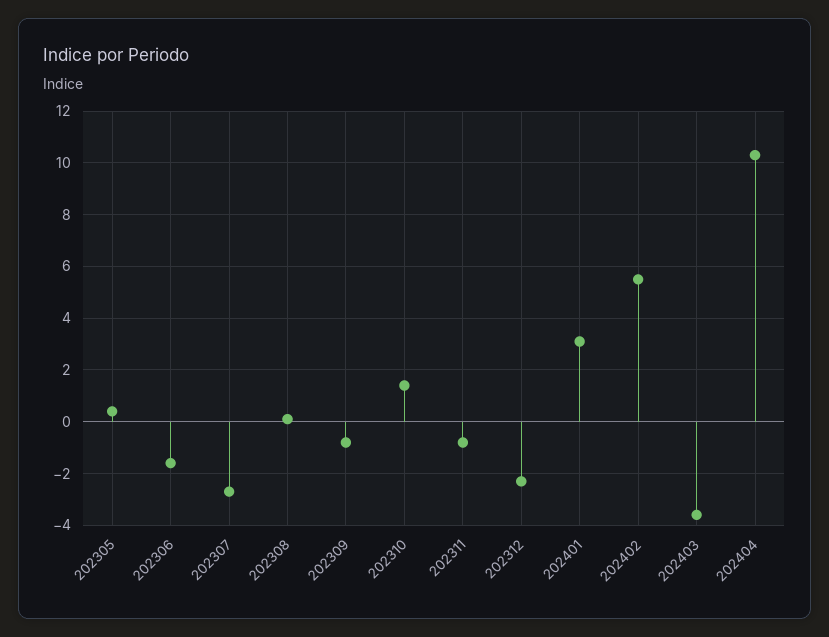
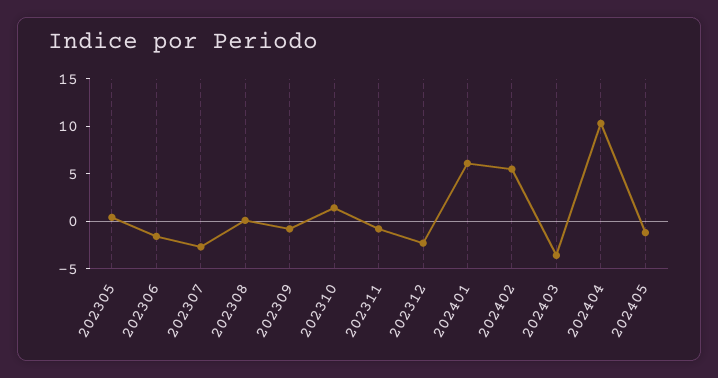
202401: 3 -> 6
202405: none -> -1

